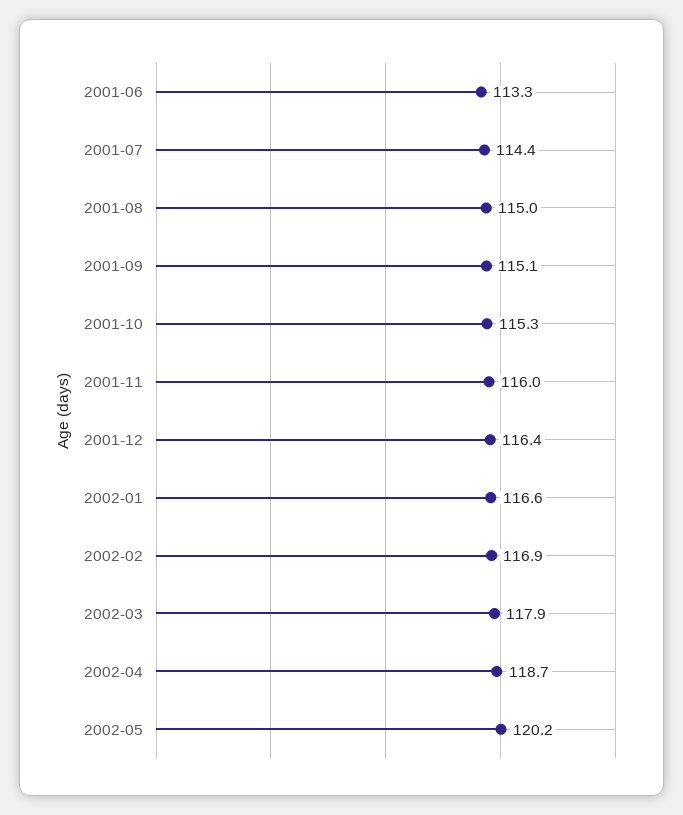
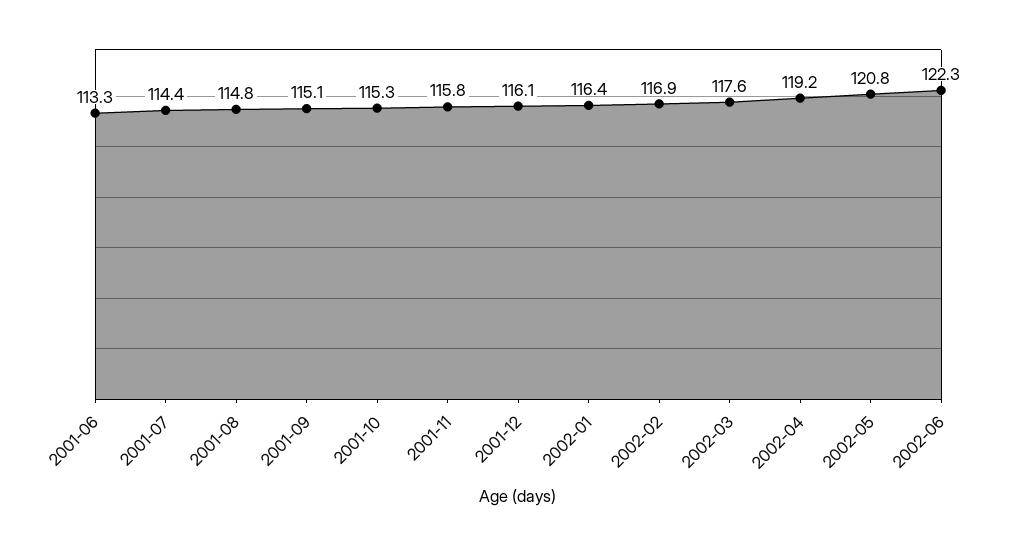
2001-08: 115 -> 114.8
2001-11: 116 -> 115.8
2001-12: 116.4 -> 116.1
2002-01: 116.6 -> 116.4
2002-03: 117.9 -> 117.6
2002-04: 118.7 -> 119.2
2002-05: 120.2 -> 120.8
2002-06: none -> 122.3

